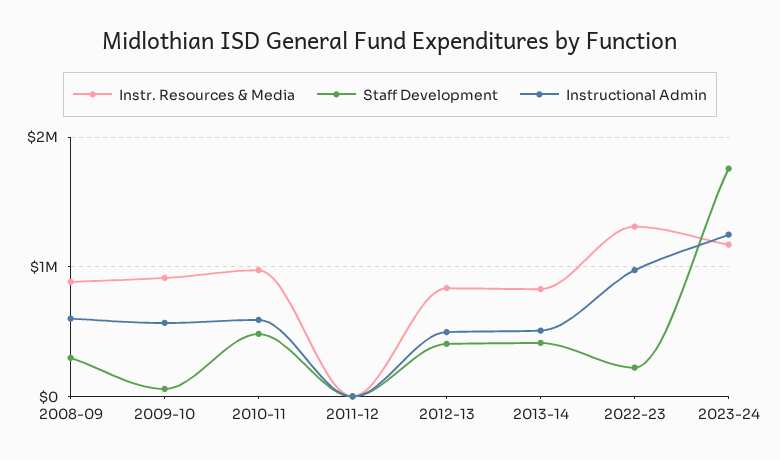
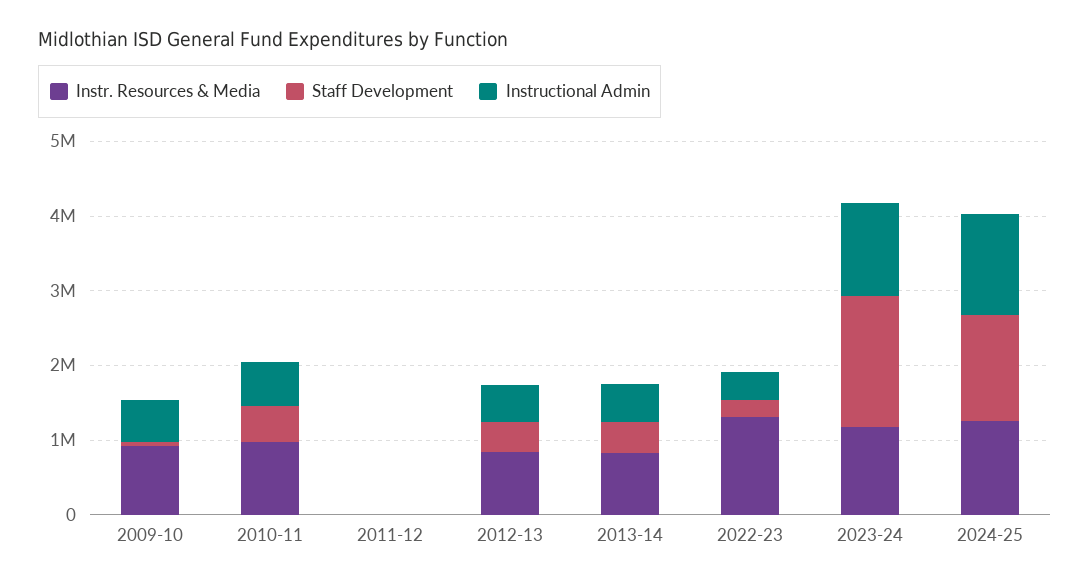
Instr. Resources & Media, 2008-09: 900000 -> none
Staff Development, 2008-09: 300000 -> none
Instructional Admin, 2008-09: 600000 -> none
Instructional Admin, 2022-23: 1000000 -> 400000
Instr. Resources & Media, 2024-25: none -> 1200000
Staff Development, 2024-25: none -> 1400000
Instructional Admin, 2024-25: none -> 1400000

